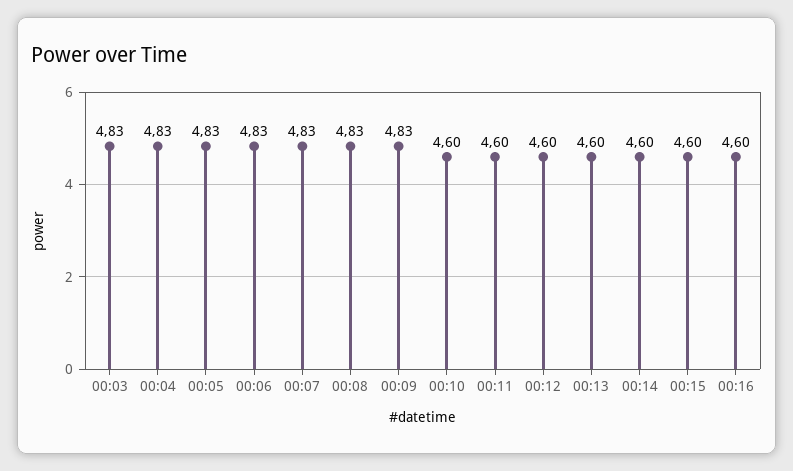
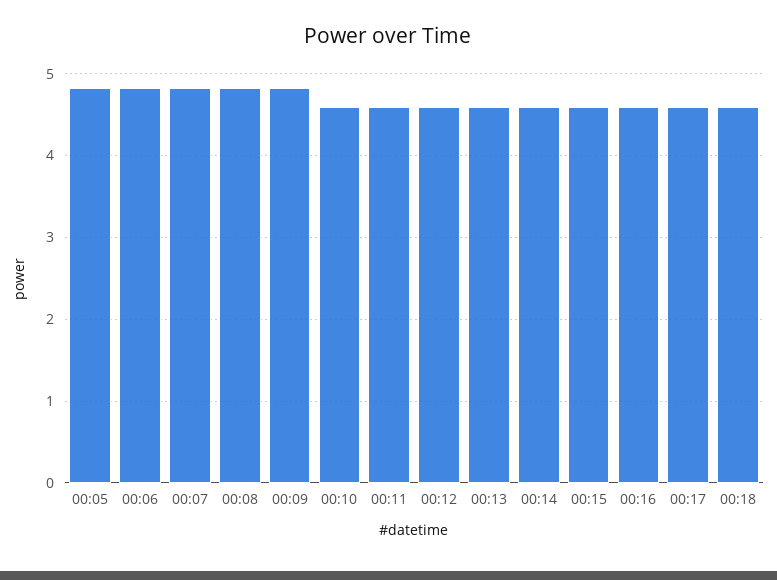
00:03: 4.83 -> none
00:04: 4.83 -> none
00:17: none -> 4.6
00:18: none -> 4.6

